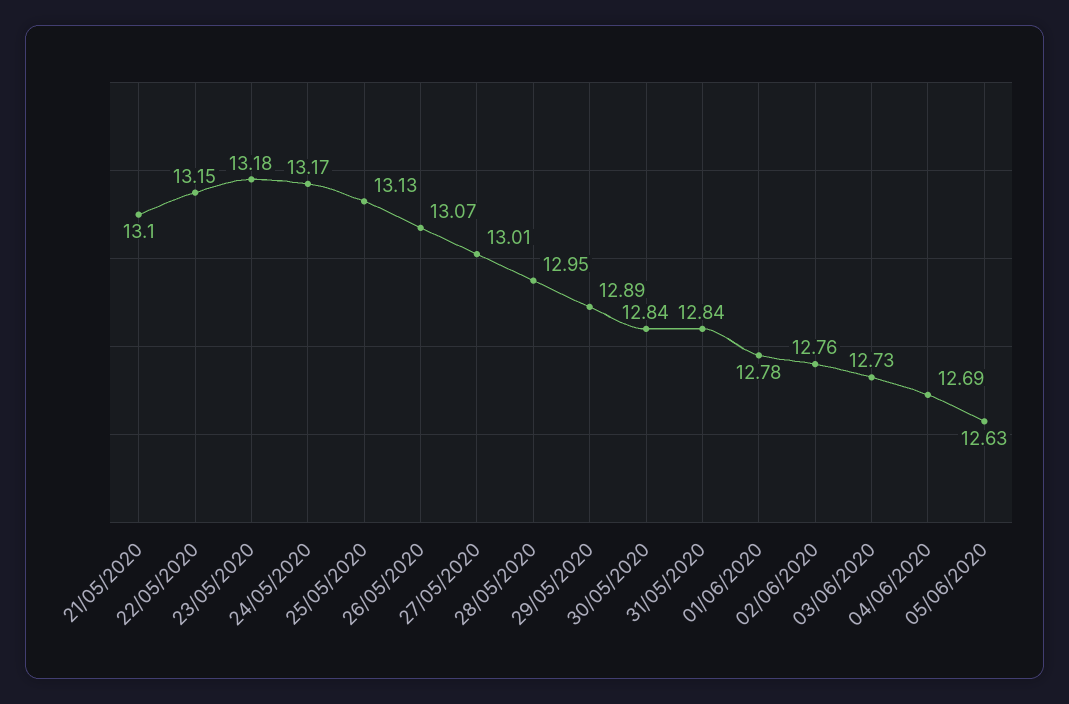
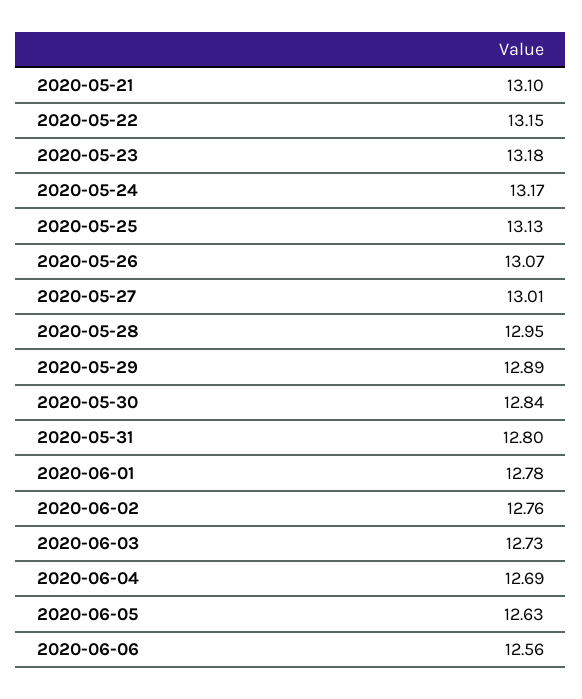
31/05/2020: 12.84 -> 12.8
2020-06-06: none -> 12.56

